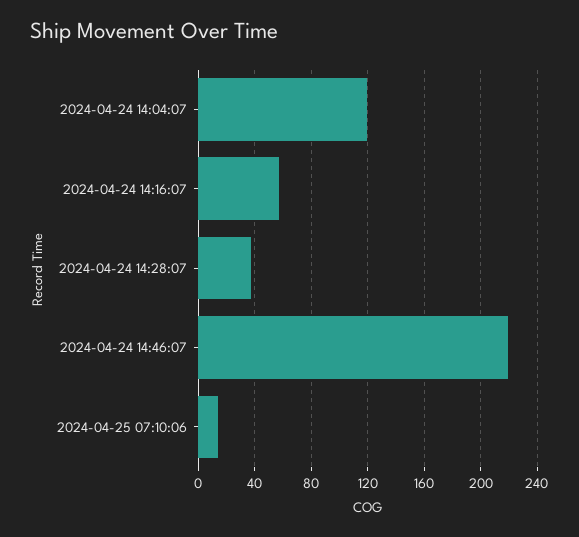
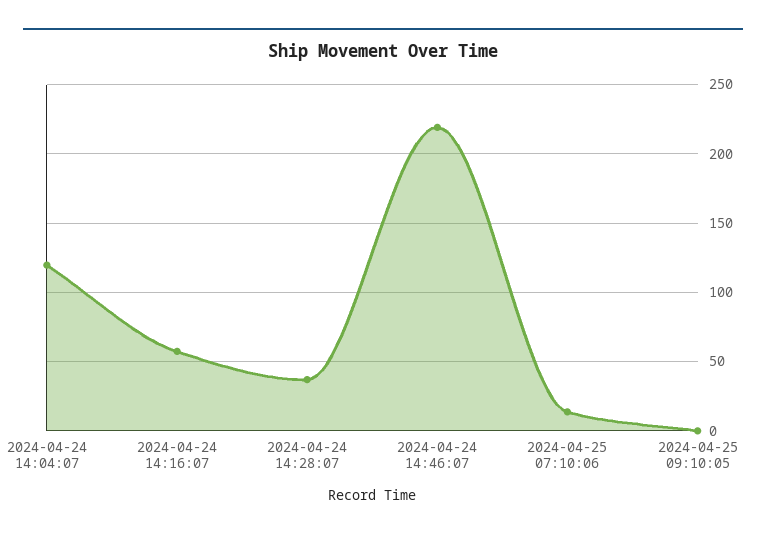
2024-04-25 09:10:05: none -> 0

